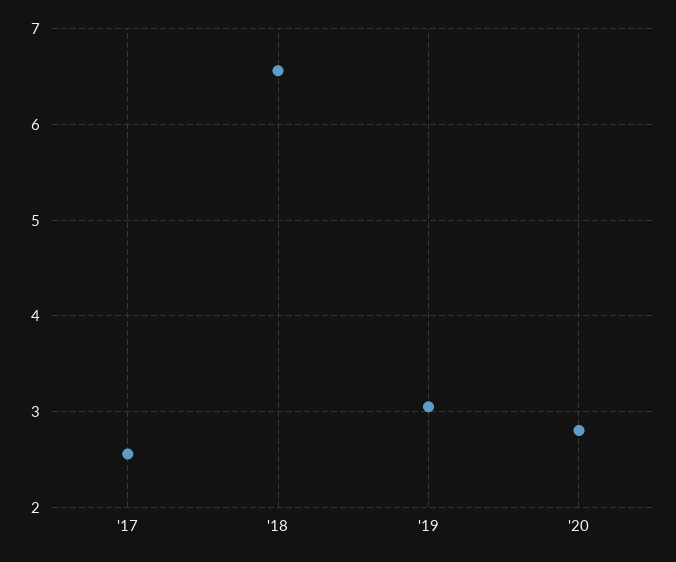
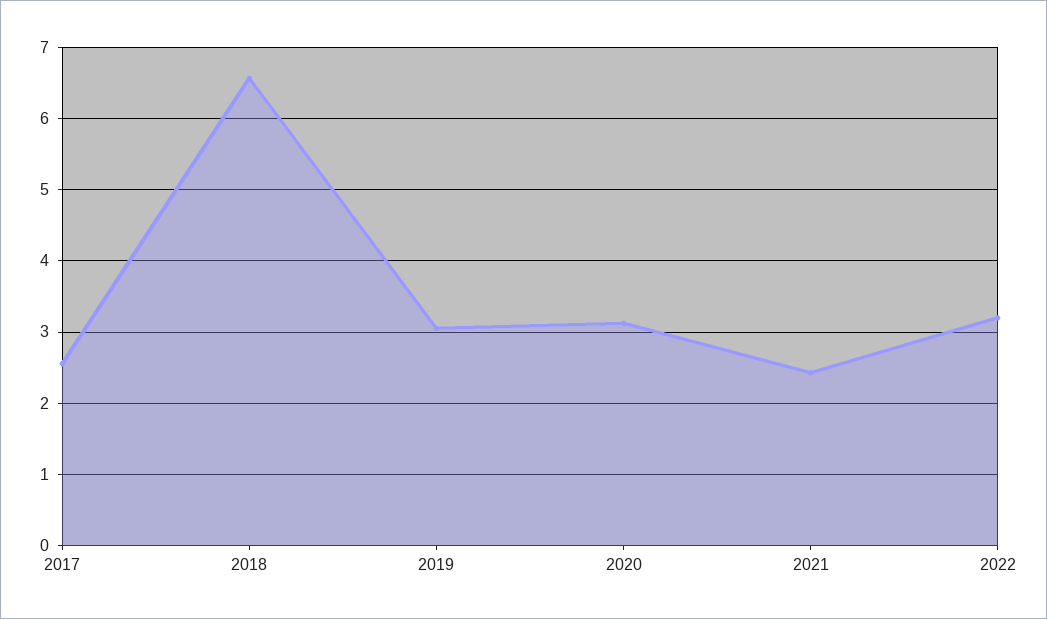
'20: 2.8 -> 3.1
2021: none -> 2.4
2022: none -> 3.2

